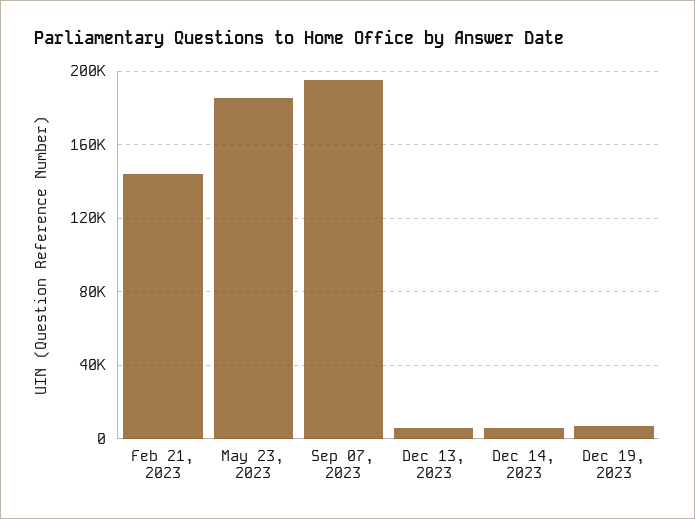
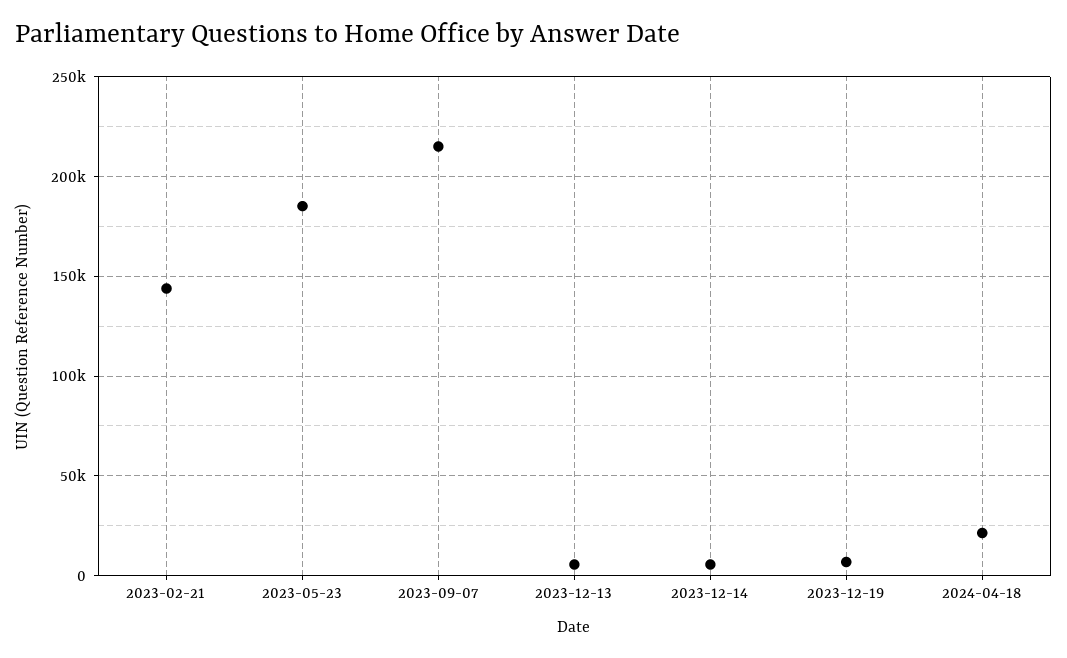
Sep 07, 2023: 195000 -> 215000
2024-04-18: none -> 20000

